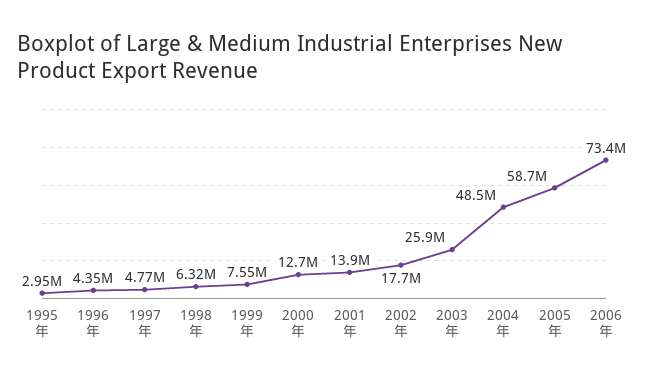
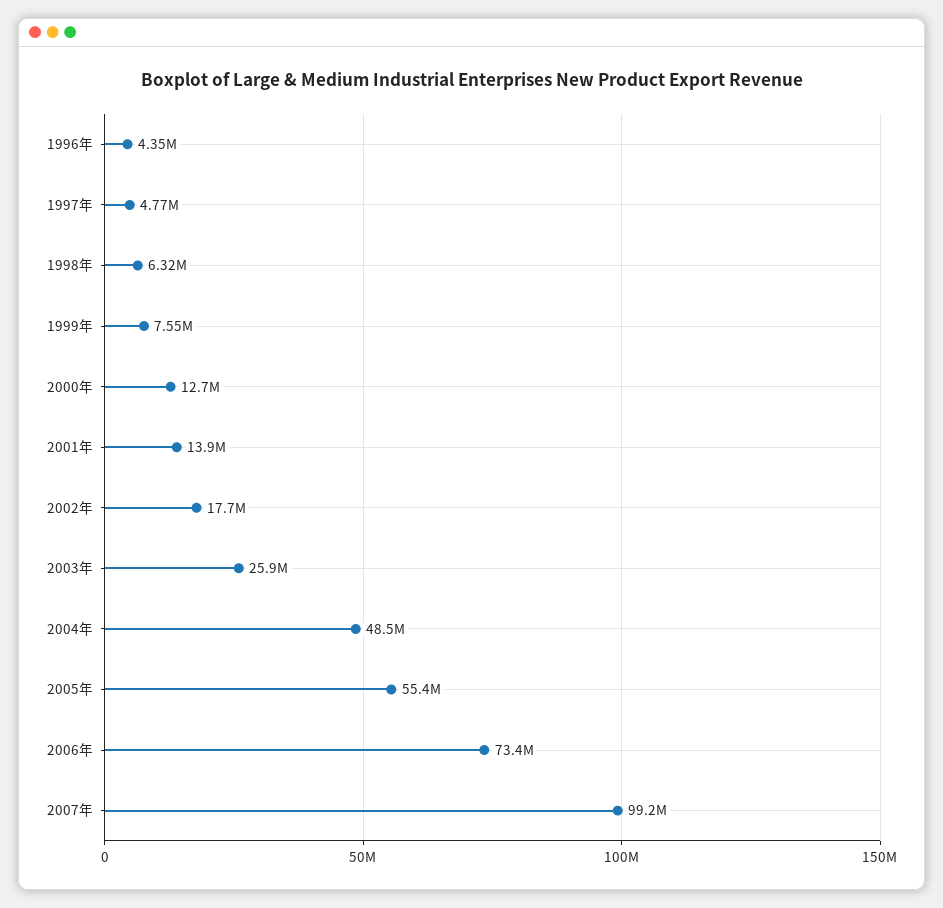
1995年: 2950000 -> none
2005年: 58700000 -> 55400000
2007年: none -> 99200000

